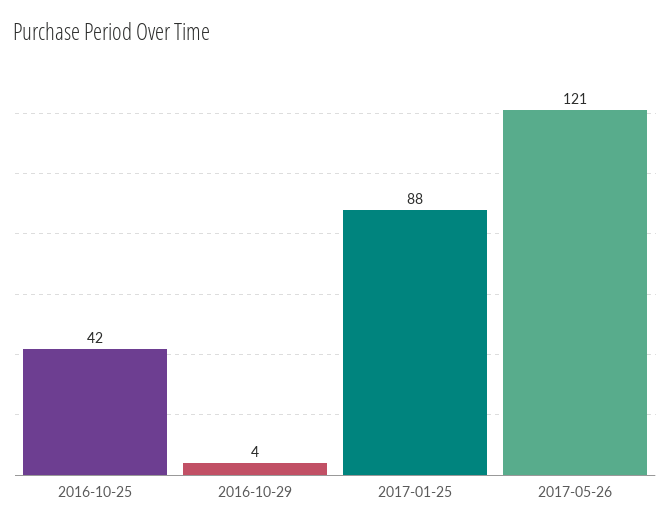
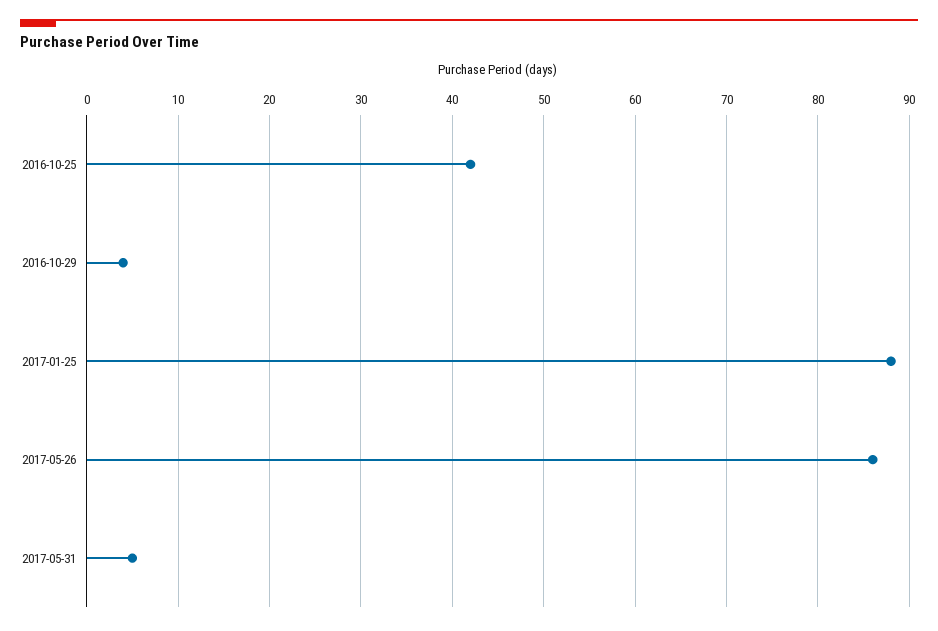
2017-05-26: 121 -> 86
2017-05-31: none -> 5

